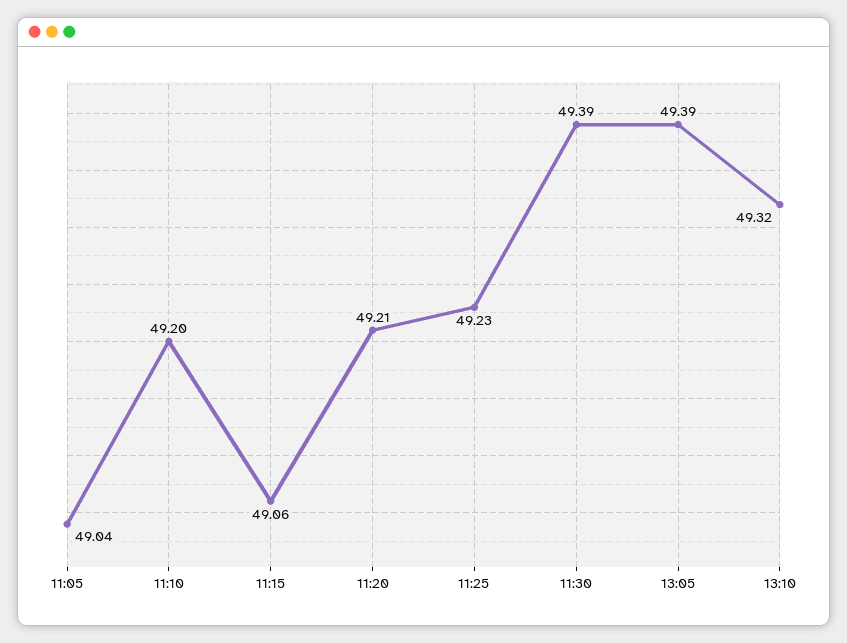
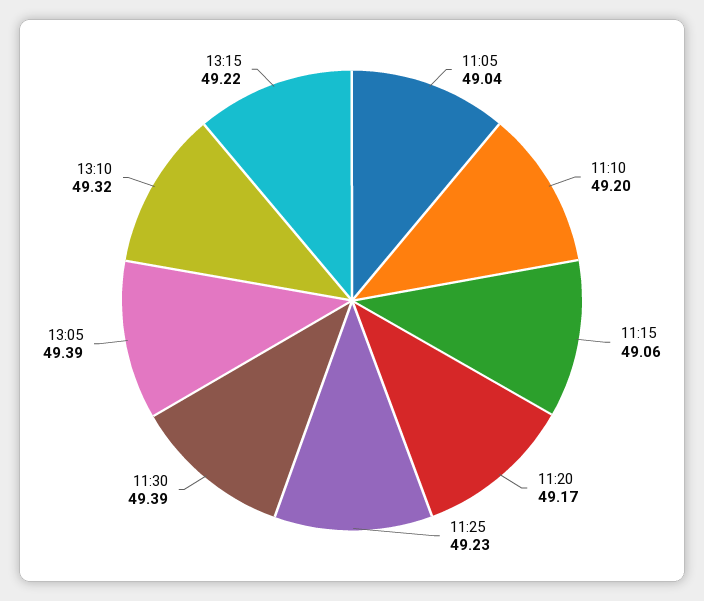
11:20: 49.21 -> 49.17
13:15: none -> 49.22

